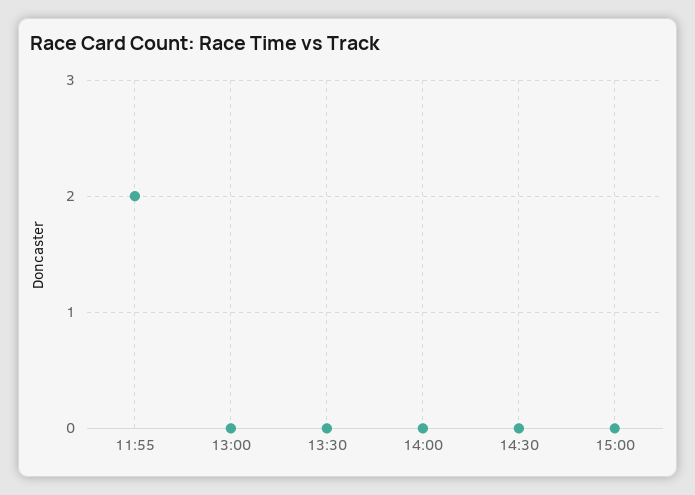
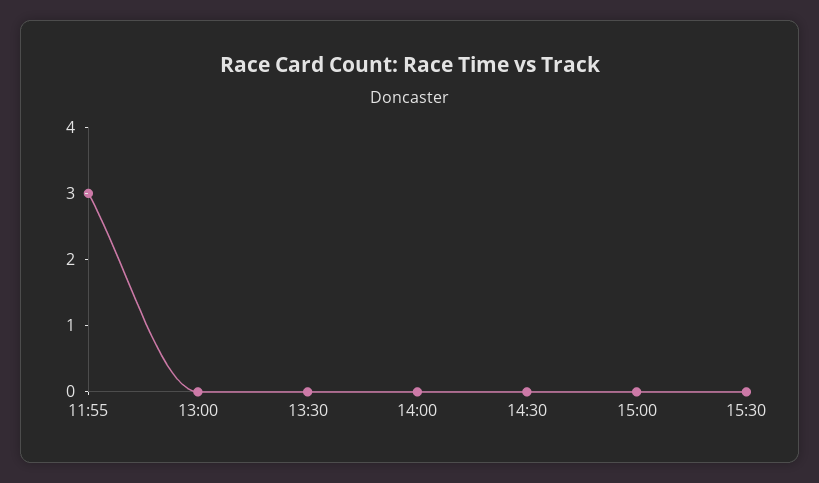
11:55: 2 -> 3
15:30: none -> 0

